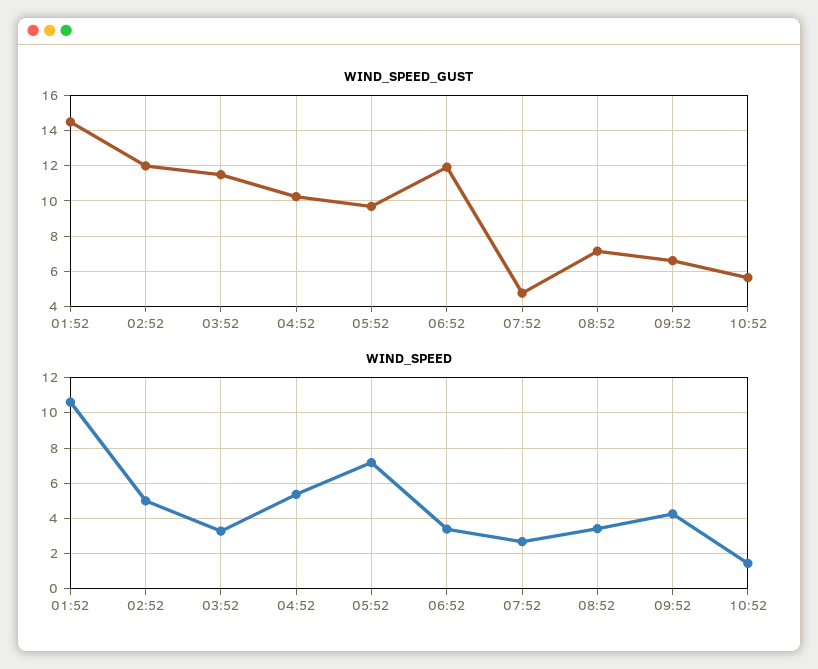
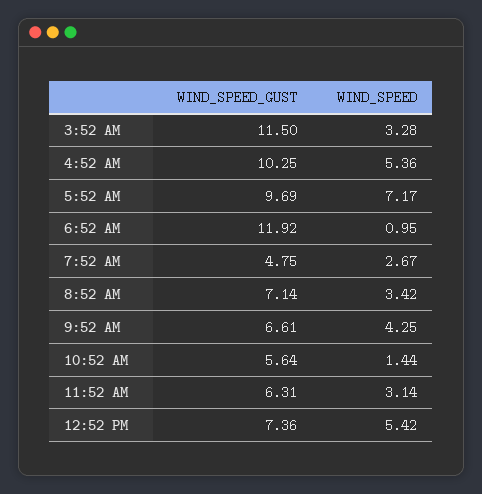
WIND_SPEED_GUST, 01:52: 14.5 -> none
WIND_SPEED_GUST, 02:52: 12 -> none
WIND_SPEED, 01:52: 10.5 -> none
WIND_SPEED, 02:52: 5 -> none
WIND_SPEED, 06:52: 3.5 -> 0.95
WIND_SPEED_GUST, 11:52 AM: none -> 6.31
WIND_SPEED, 11:52 AM: none -> 3.14
WIND_SPEED_GUST, 12:52 PM: none -> 7.36
WIND_SPEED, 12:52 PM: none -> 5.42

